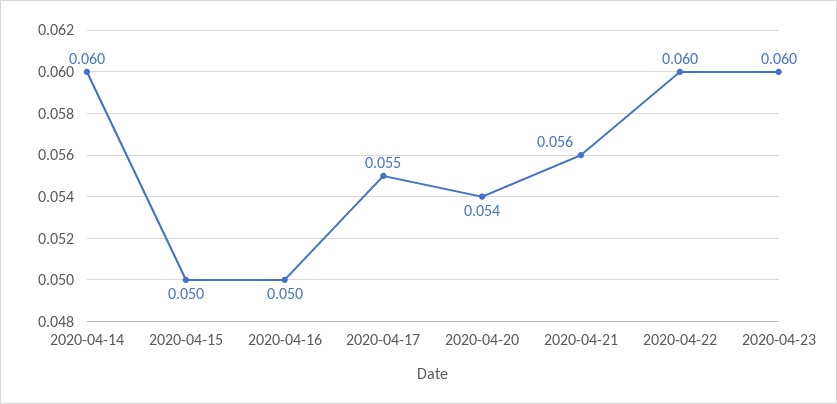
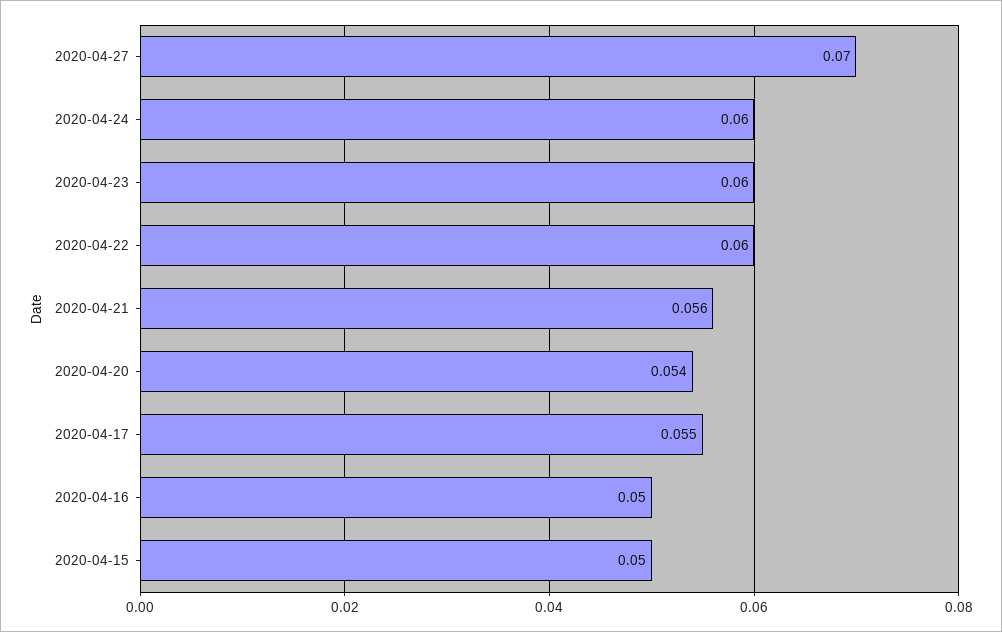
2020-04-14: 0.06 -> none
2020-04-27: none -> 0.07
2020-04-24: none -> 0.06

